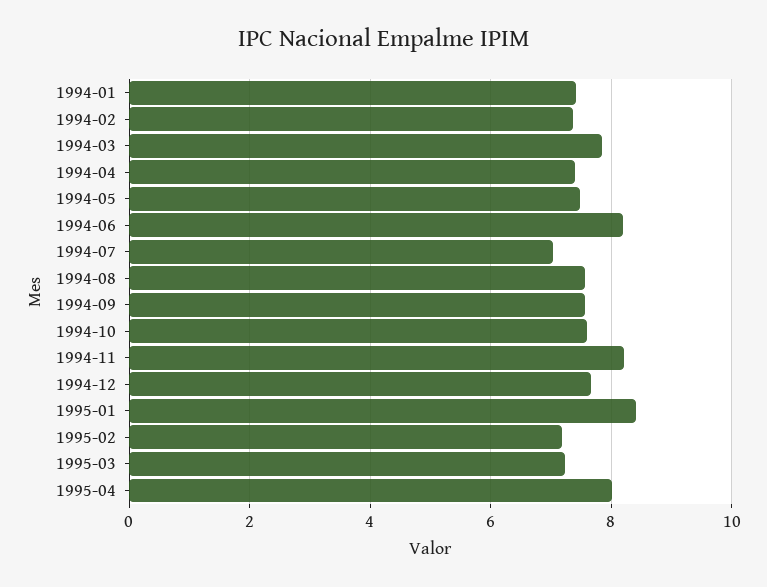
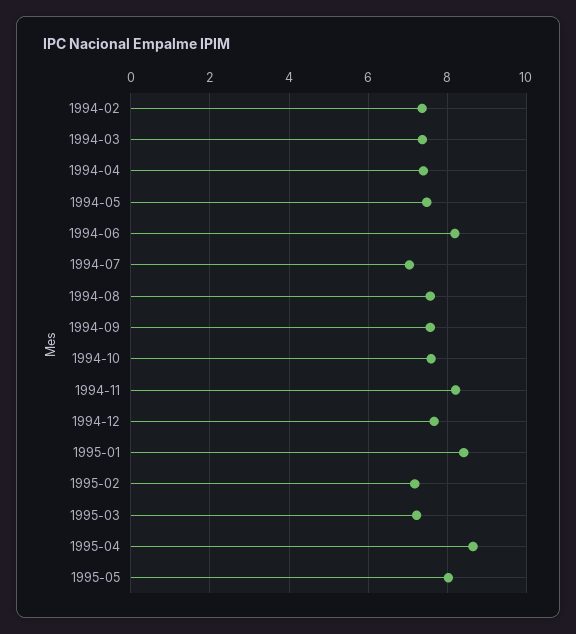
1994-01: 7.4 -> none
1994-03: 7.8 -> 7.4
1995-04: 8 -> 8.6
1995-05: none -> 8

